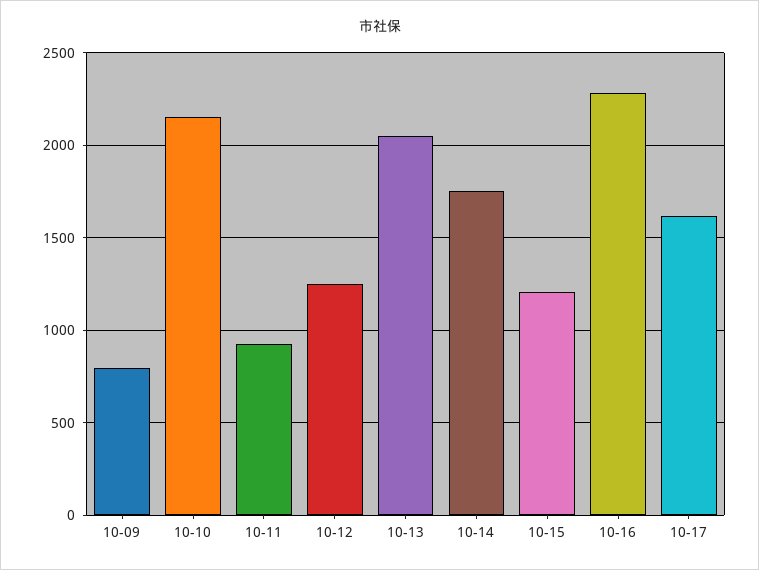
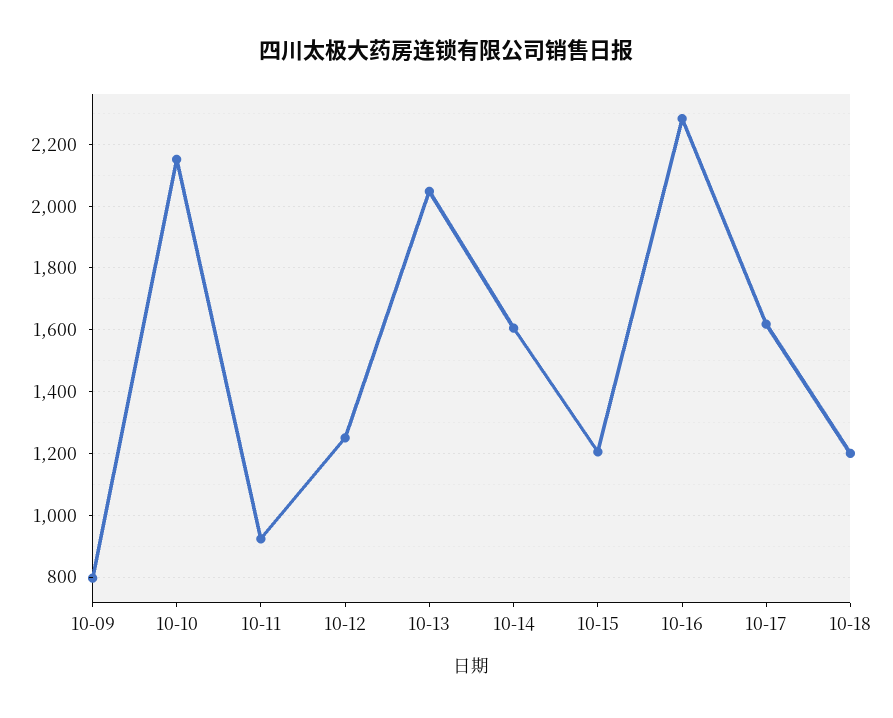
10-14: 1750 -> 1600
10-18: none -> 1200

